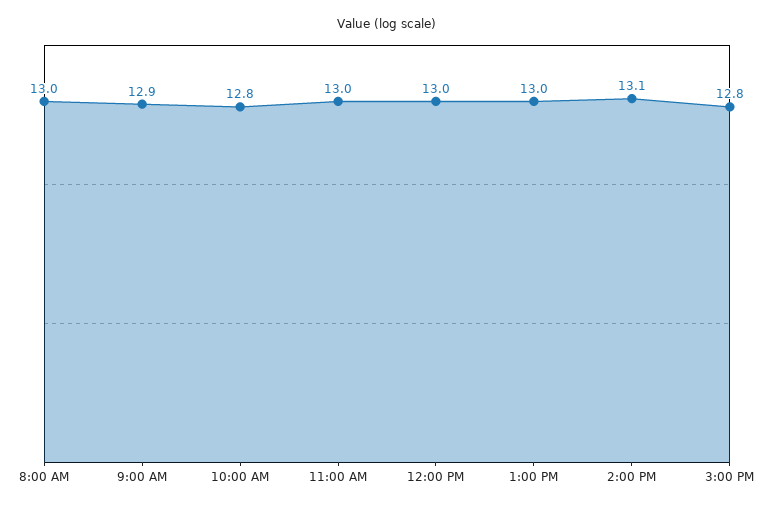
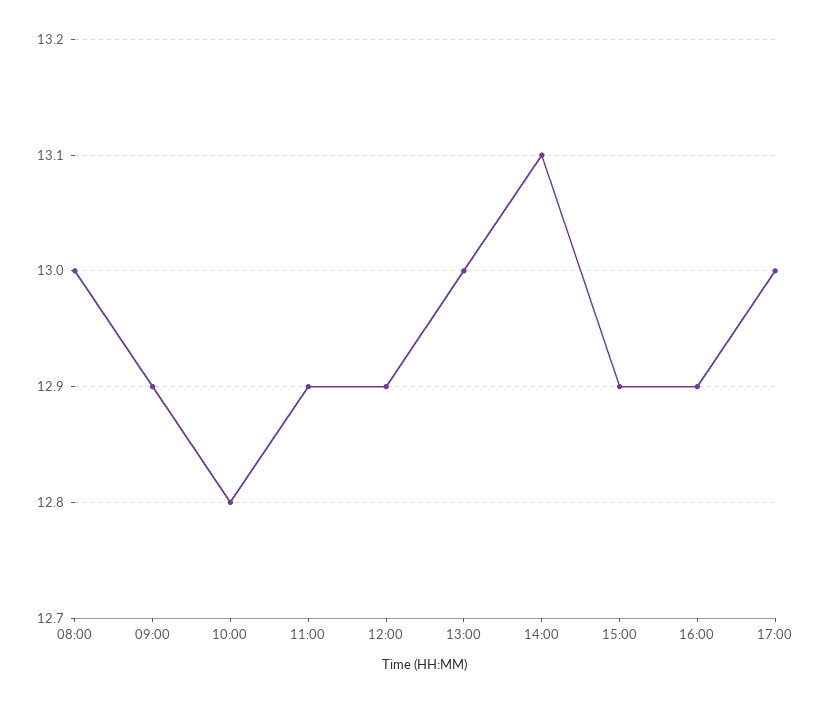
11:00 AM: 13 -> 12.9
12:00 PM: 13 -> 12.9
3:00 PM: 12.8 -> 12.9
16:00: none -> 12.9
17:00: none -> 13

